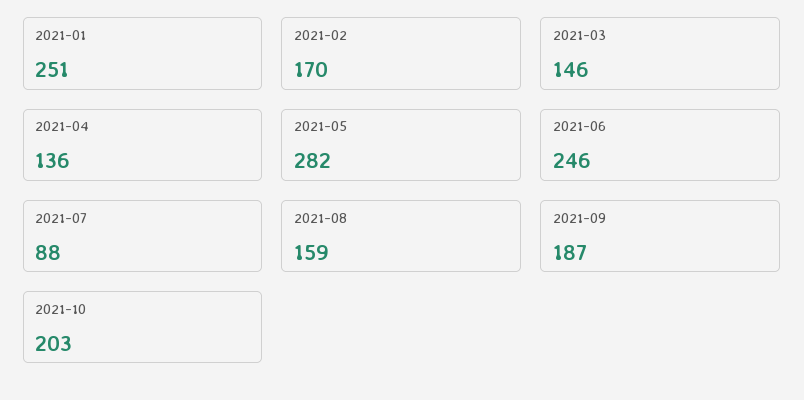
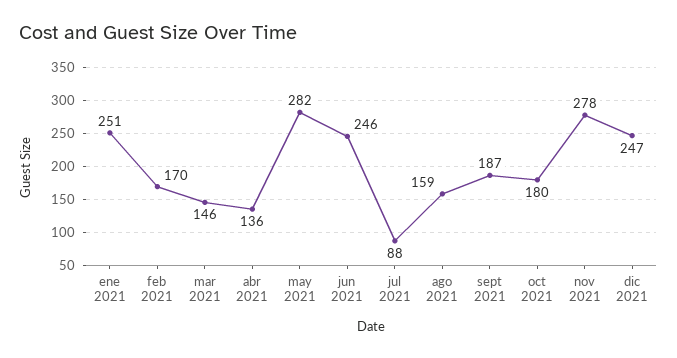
2021-10: 203 -> 180
nov 2021: none -> 278
dic 2021: none -> 247

